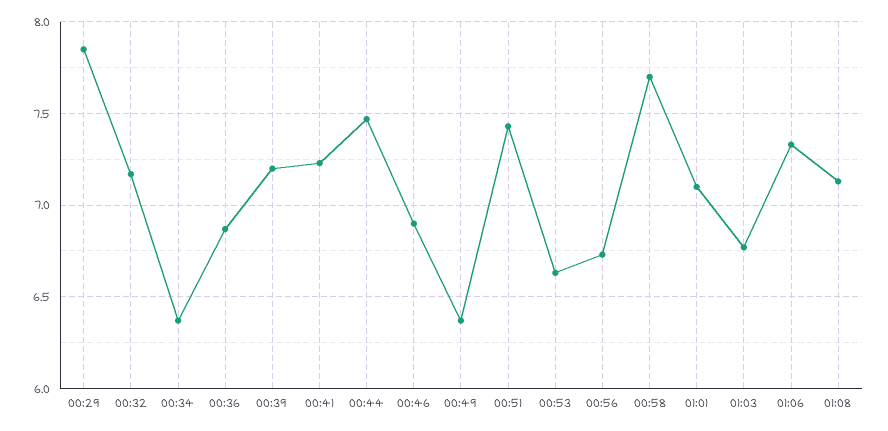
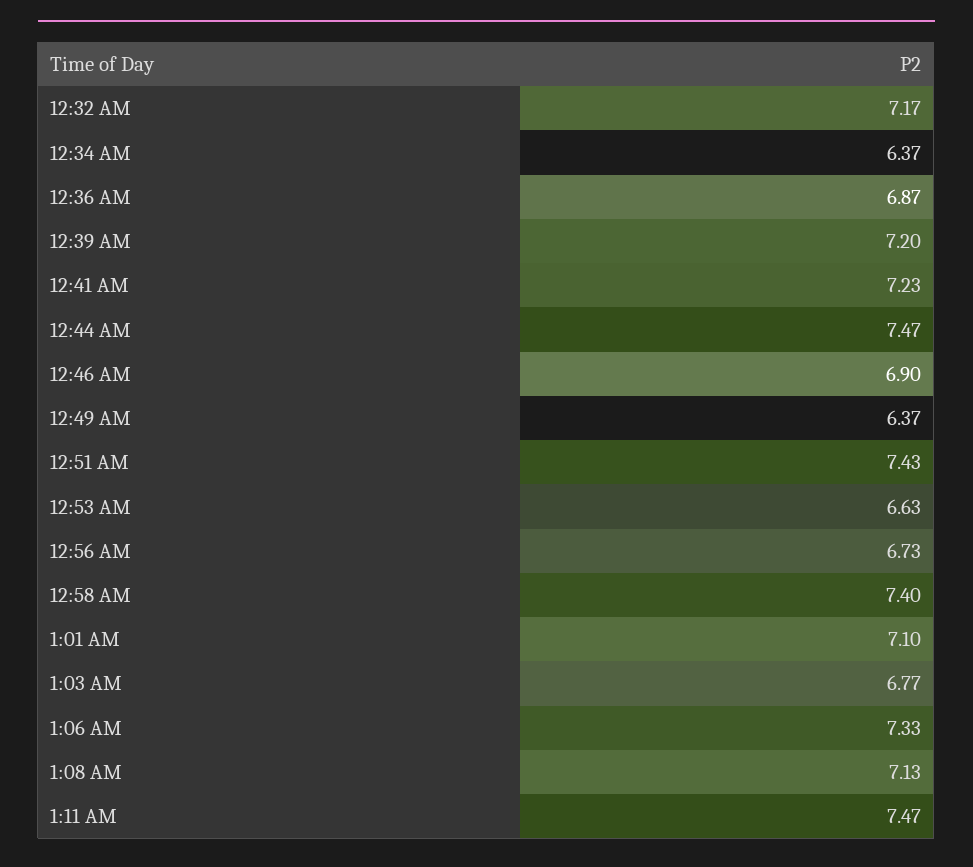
00:29: 7.85 -> none
00:58: 7.7 -> 7.4
1:11 AM: none -> 7.47

